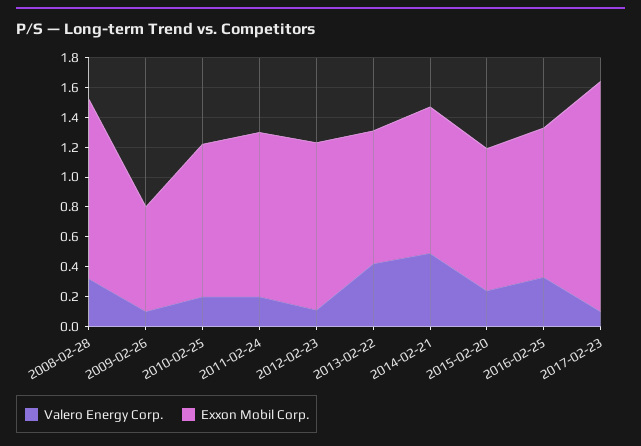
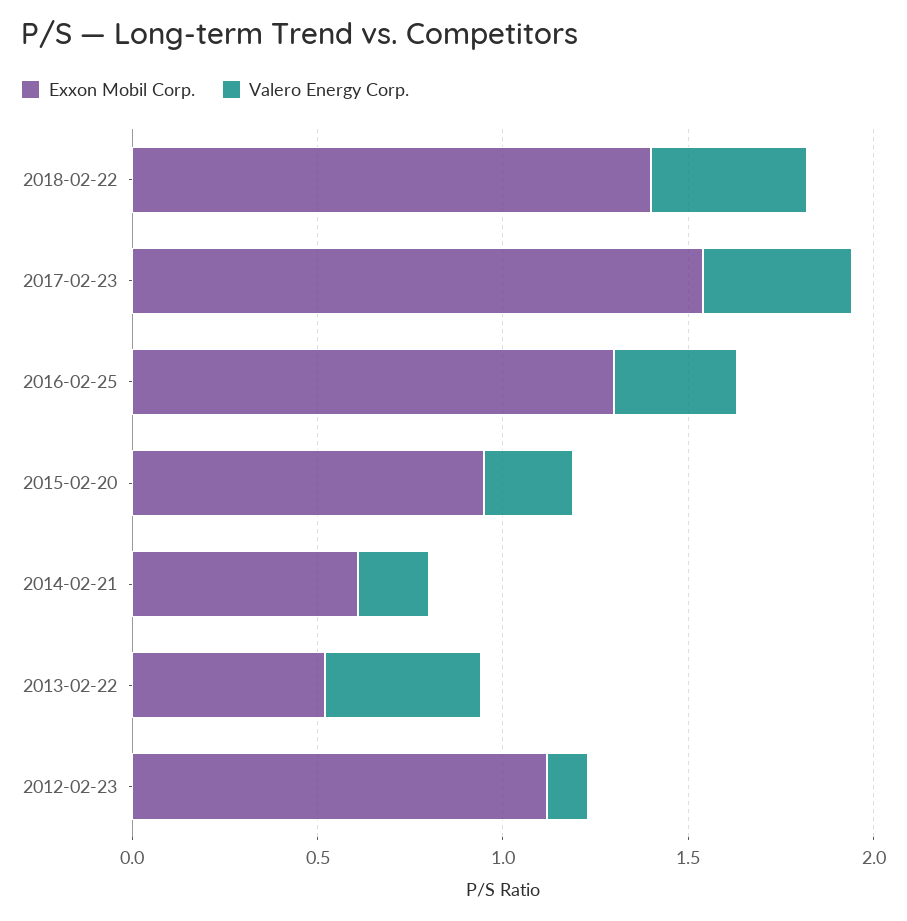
Valero Energy Corp., 2008-02-28: 0.3 -> none
Exxon Mobil Corp., 2008-02-28: 1.2 -> none
Valero Energy Corp., 2009-02-26: 0.1 -> none
Exxon Mobil Corp., 2009-02-26: 0.7 -> none
Valero Energy Corp., 2010-02-25: 0.2 -> none
Exxon Mobil Corp., 2010-02-25: 1 -> none
Valero Energy Corp., 2011-02-24: 0.2 -> none
Exxon Mobil Corp., 2011-02-24: 1.1 -> none
Exxon Mobil Corp., 2013-02-22: 0.9 -> 0.5
Valero Energy Corp., 2014-02-21: 0.5 -> 0.2
Exxon Mobil Corp., 2014-02-21: 1 -> 0.6
Exxon Mobil Corp., 2016-02-25: 1 -> 1.3
Valero Energy Corp., 2017-02-23: 0.1 -> 0.4
Exxon Mobil Corp., 2018-02-22: none -> 1.4
Valero Energy Corp., 2018-02-22: none -> 0.4

